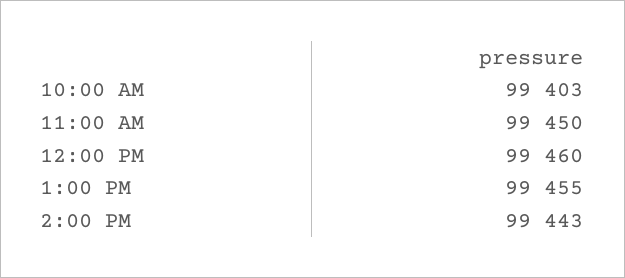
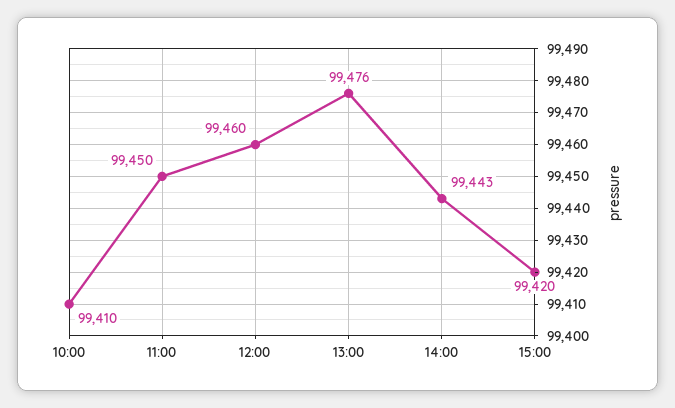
10:00 AM: 99403 -> 99410
1:00 PM: 99455 -> 99476
15:00: none -> 99420

